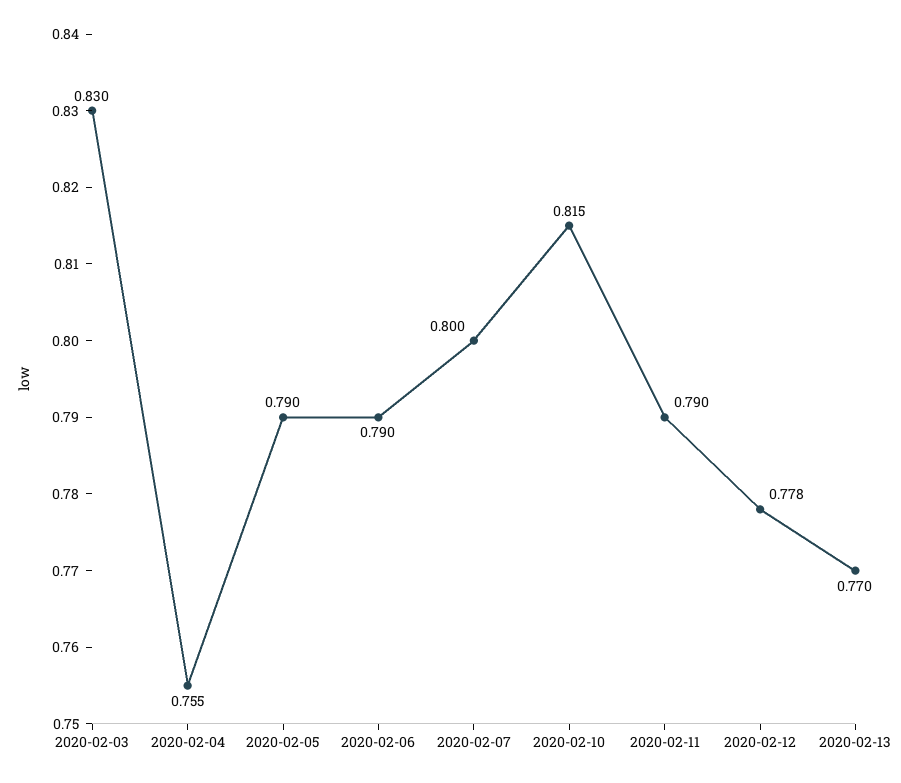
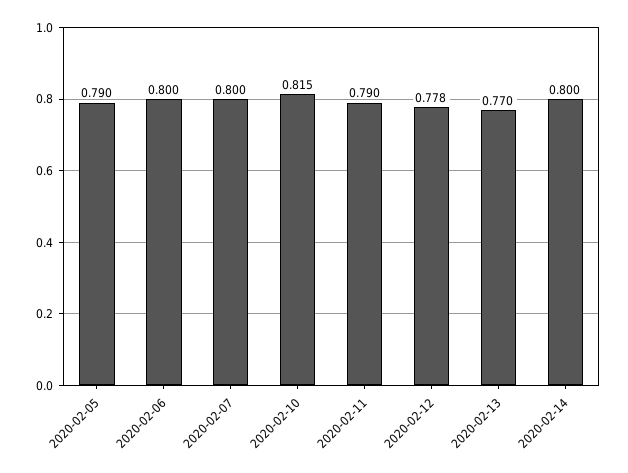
2020-02-03: 0.83 -> none
2020-02-04: 0.755 -> none
2020-02-06: 0.79 -> 0.8
2020-02-14: none -> 0.8

